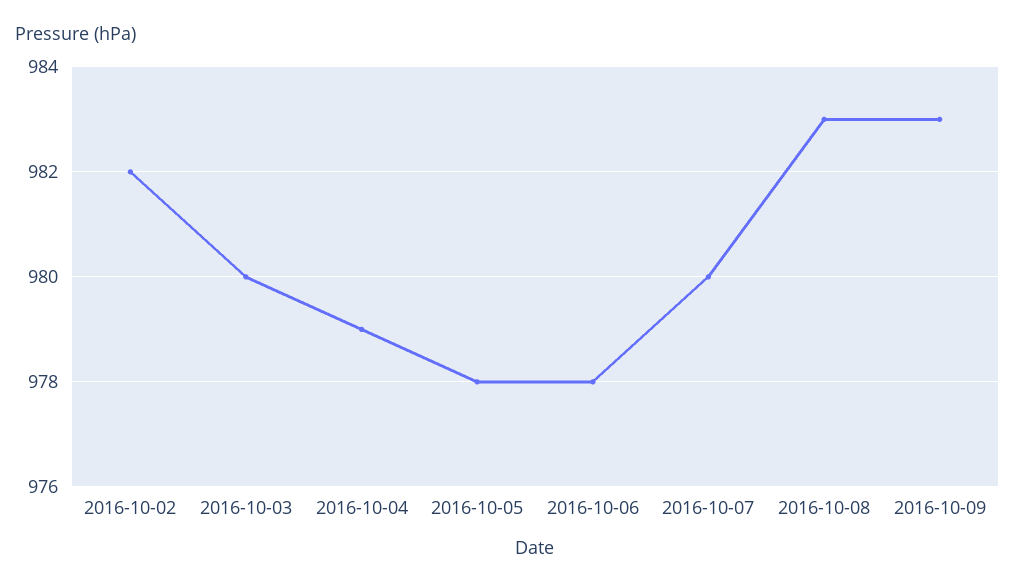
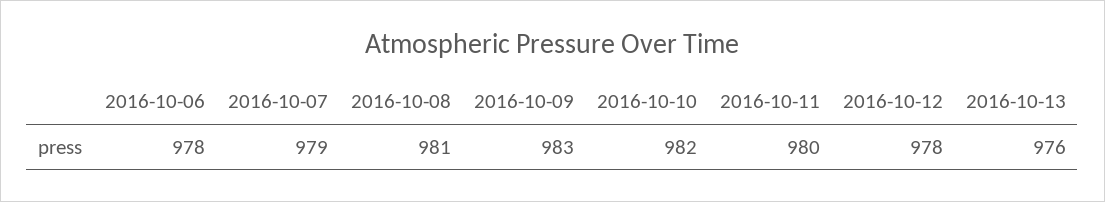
2016-10-02: 982 -> none
2016-10-03: 980 -> none
2016-10-04: 979 -> none
2016-10-05: 978 -> none
2016-10-07: 980 -> 979
2016-10-08: 983 -> 981
2016-10-10: none -> 982
2016-10-11: none -> 980
2016-10-12: none -> 978
2016-10-13: none -> 976

